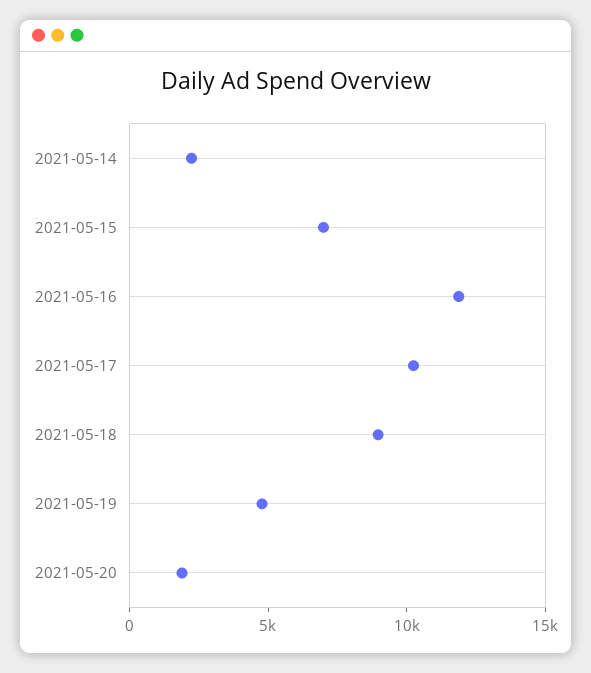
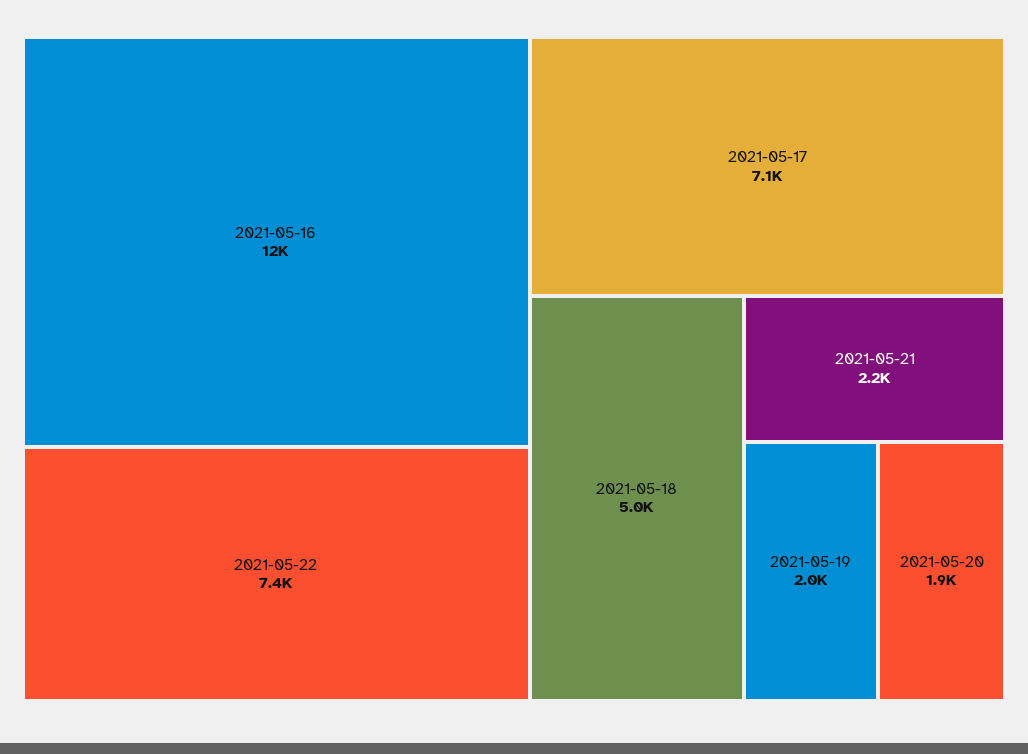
2021-05-14: 2000 -> none
2021-05-15: 7000 -> none
2021-05-17: 10000 -> 7100
2021-05-18: 9000 -> 5000
2021-05-19: 5000 -> 2000
2021-05-22: none -> 7400
2021-05-21: none -> 2200

